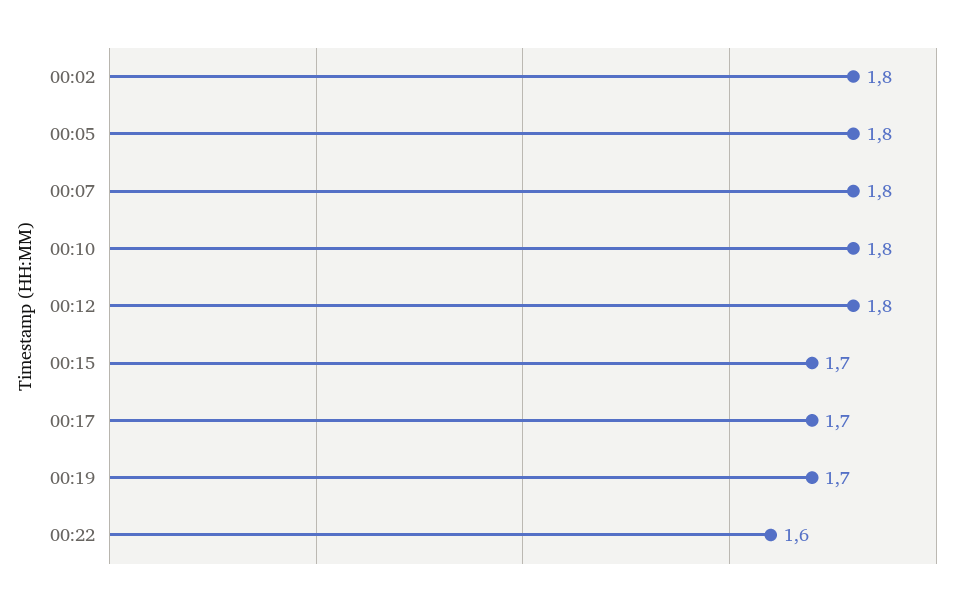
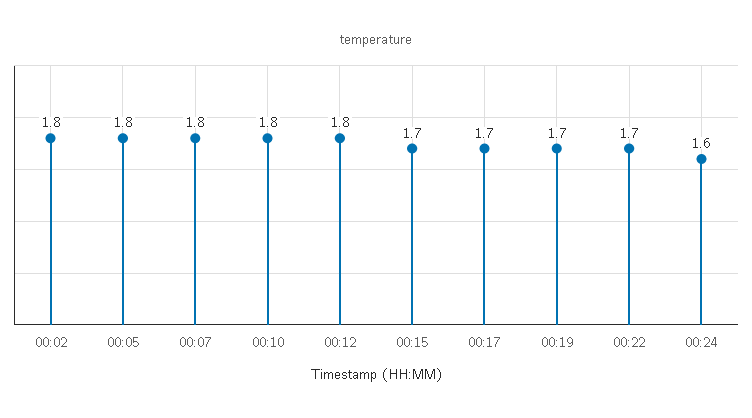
00:22: 1.6 -> 1.7
00:24: none -> 1.6

